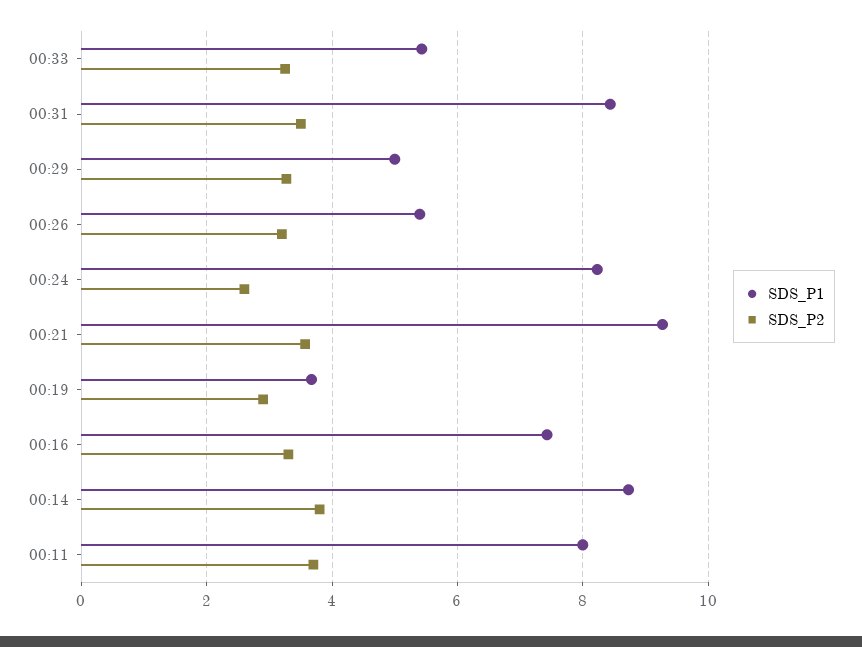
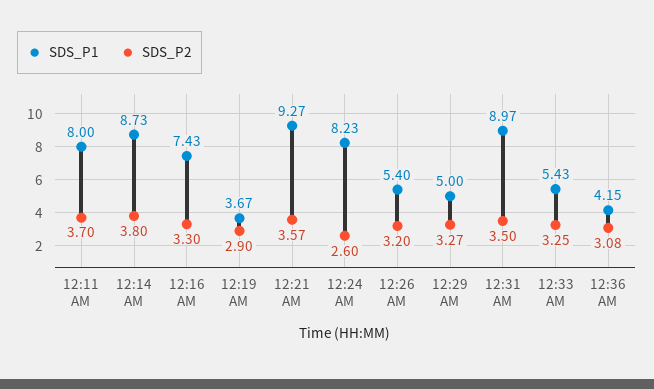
SDS_P1, 00:31: 8.4 -> 8.97
SDS_P1, 12:36 AM: none -> 4.15
SDS_P2, 12:36 AM: none -> 3.08

